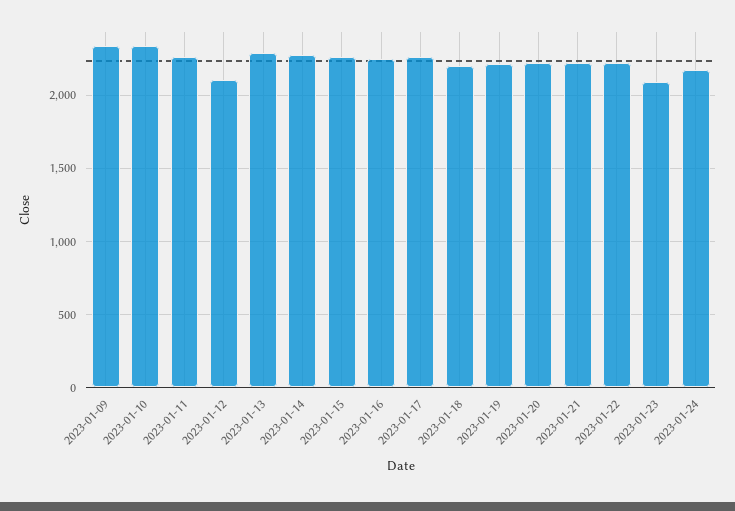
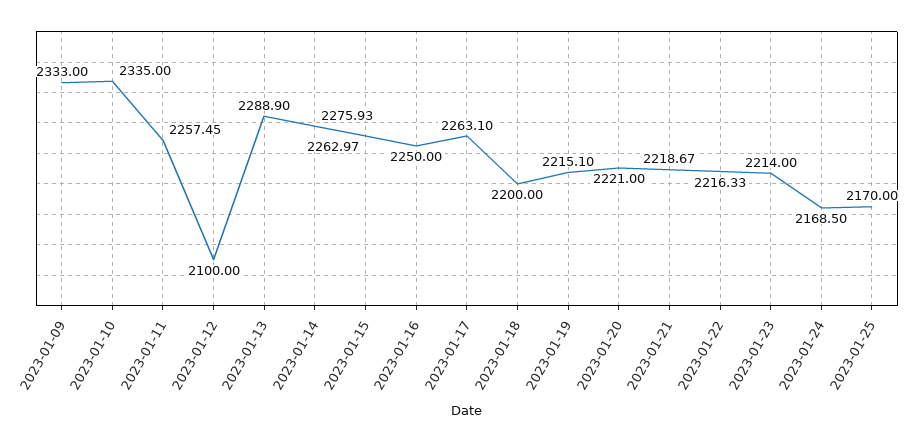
2023-01-23: 2100 -> 2214
2023-01-25: none -> 2170

